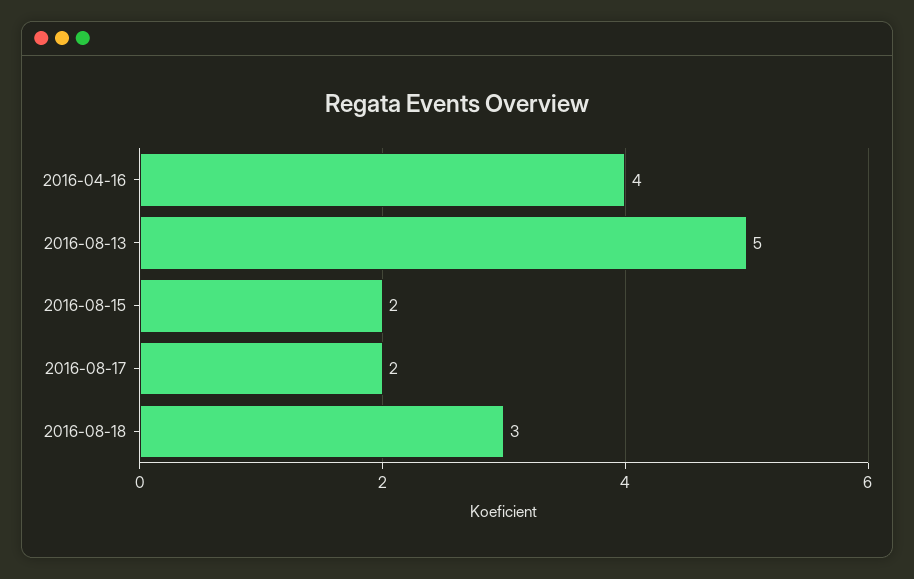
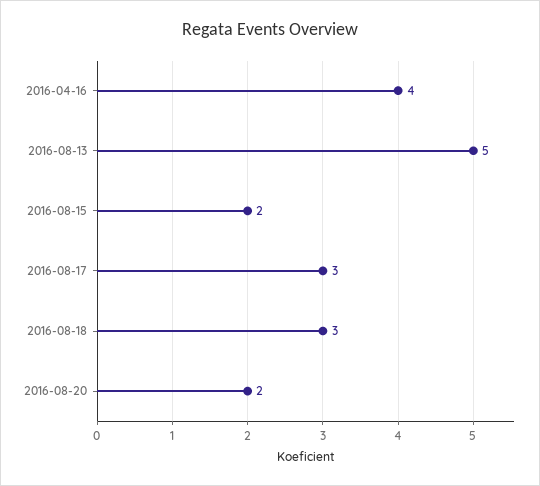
2016-08-17: 2 -> 3
2016-08-20: none -> 2

